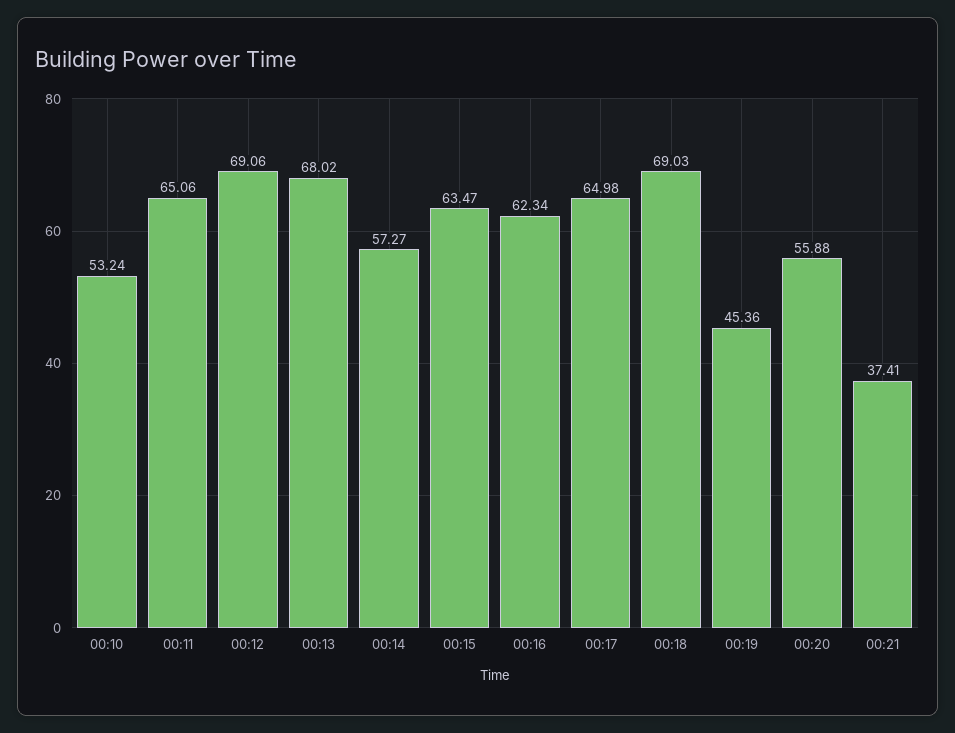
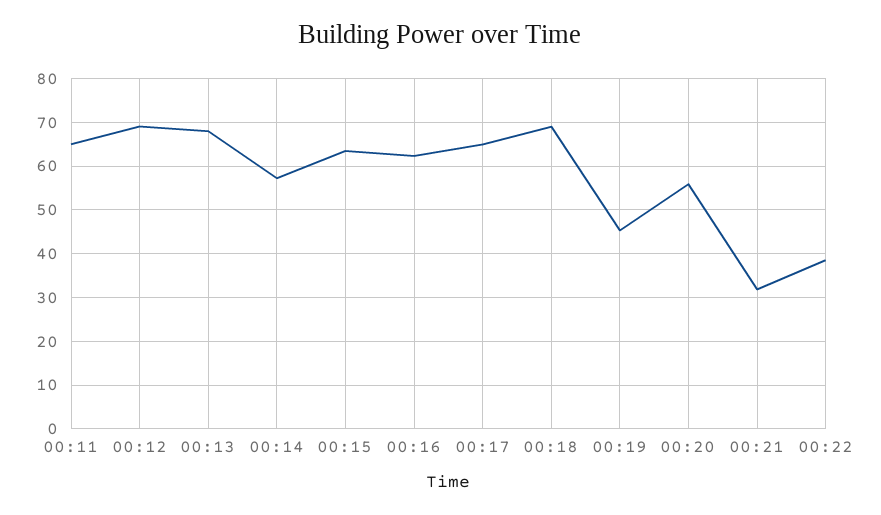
00:10: 53.24 -> none
00:21: 37.41 -> 32
00:22: none -> 38

